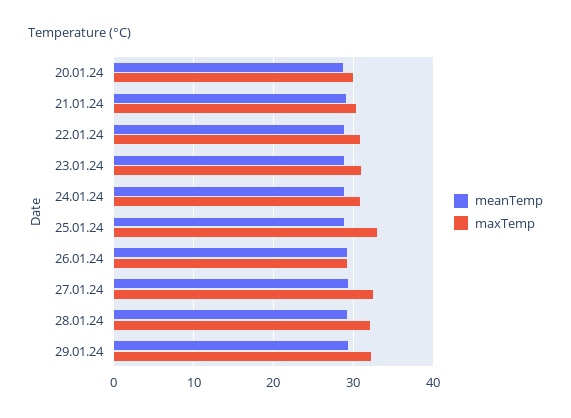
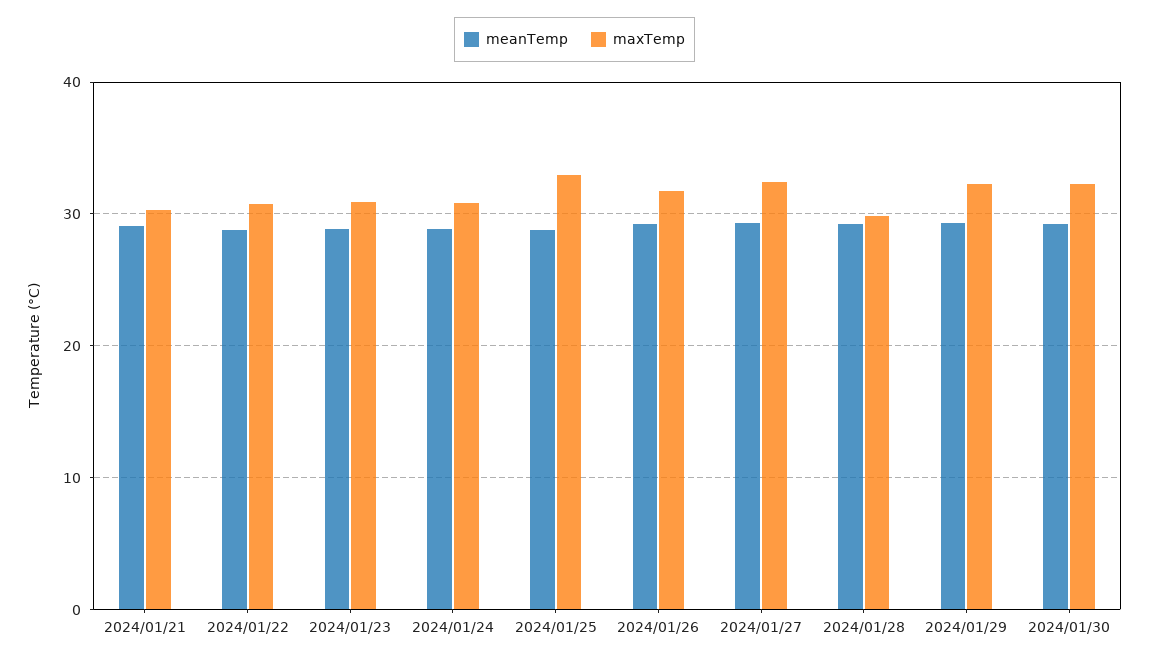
meanTemp, 20.01.24: 29 -> none
maxTemp, 20.01.24: 30 -> none
maxTemp, 26.01.24: 29 -> 32
maxTemp, 28.01.24: 32 -> 30
meanTemp, 2024/01/30: none -> 29
maxTemp, 2024/01/30: none -> 32

